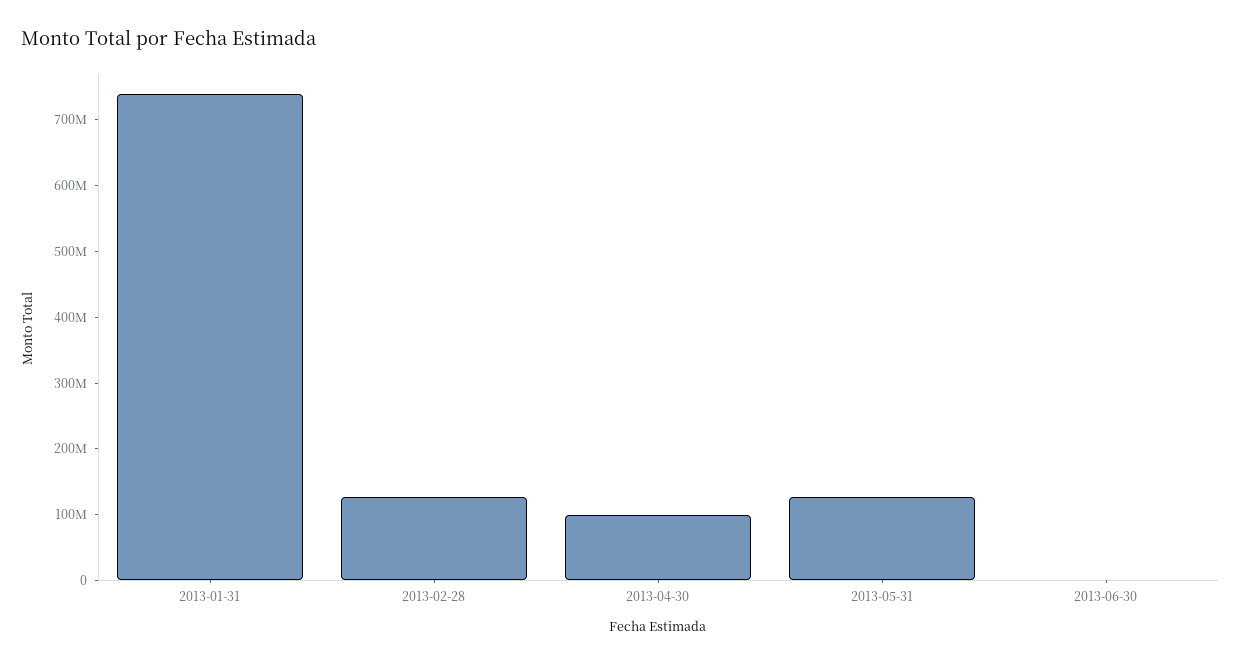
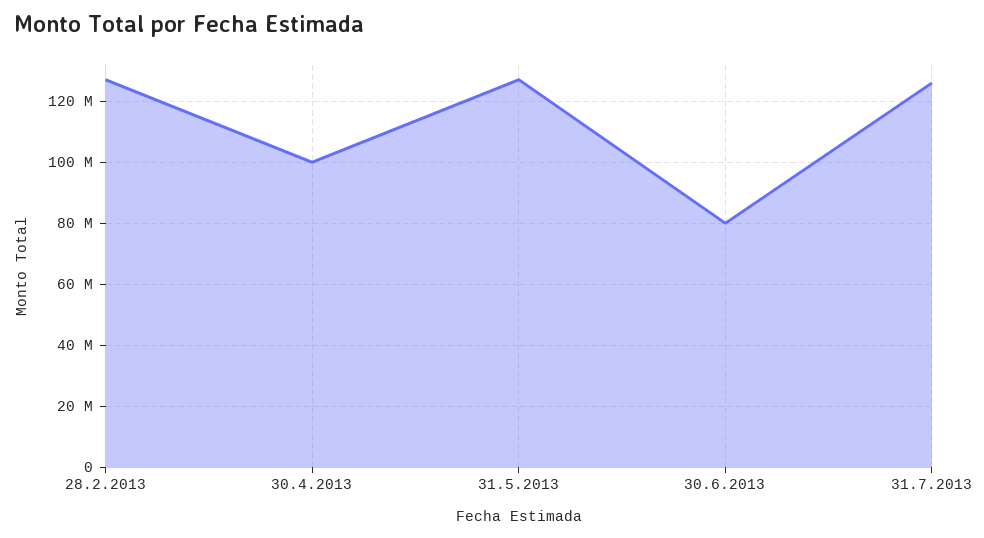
2013-01-31: 740000000 -> none
2013-06-30: 0 -> 80000000
31.7.2013: none -> 126000000

